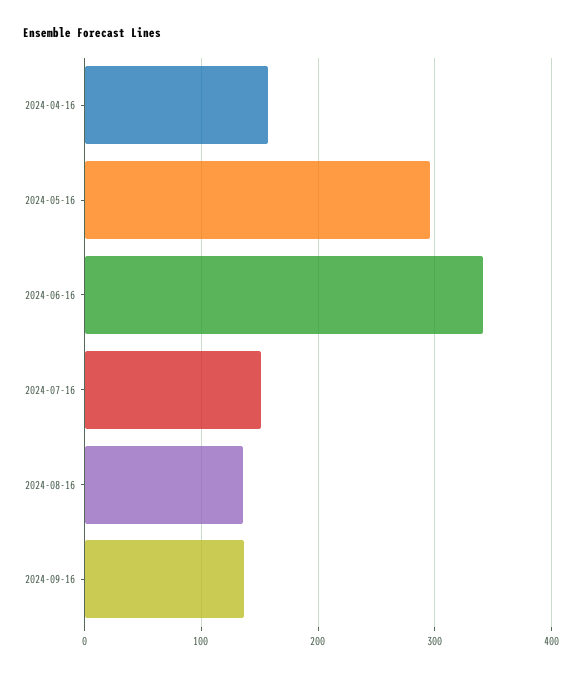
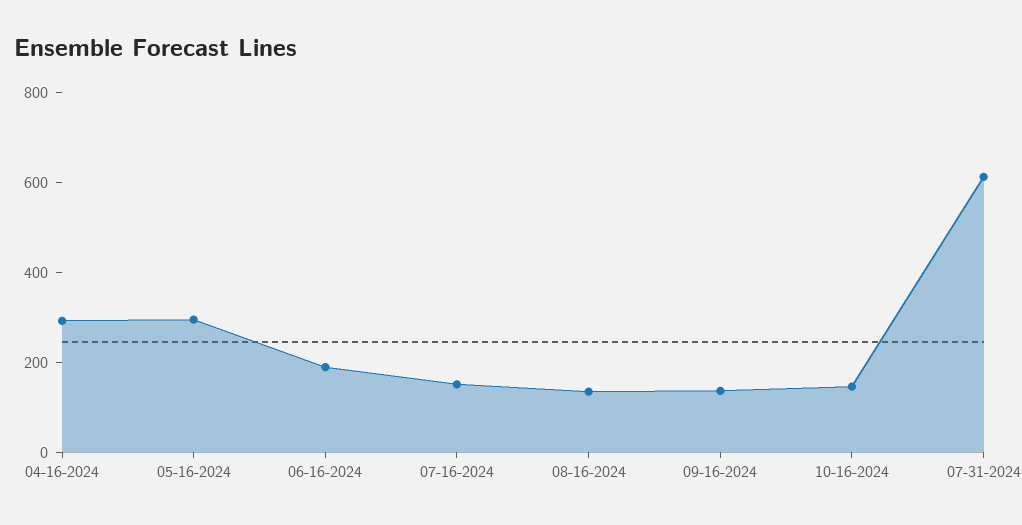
2024-04-16: 160 -> 300
2024-06-16: 340 -> 200
10-16-2024: none -> 150
07-31-2024: none -> 600

